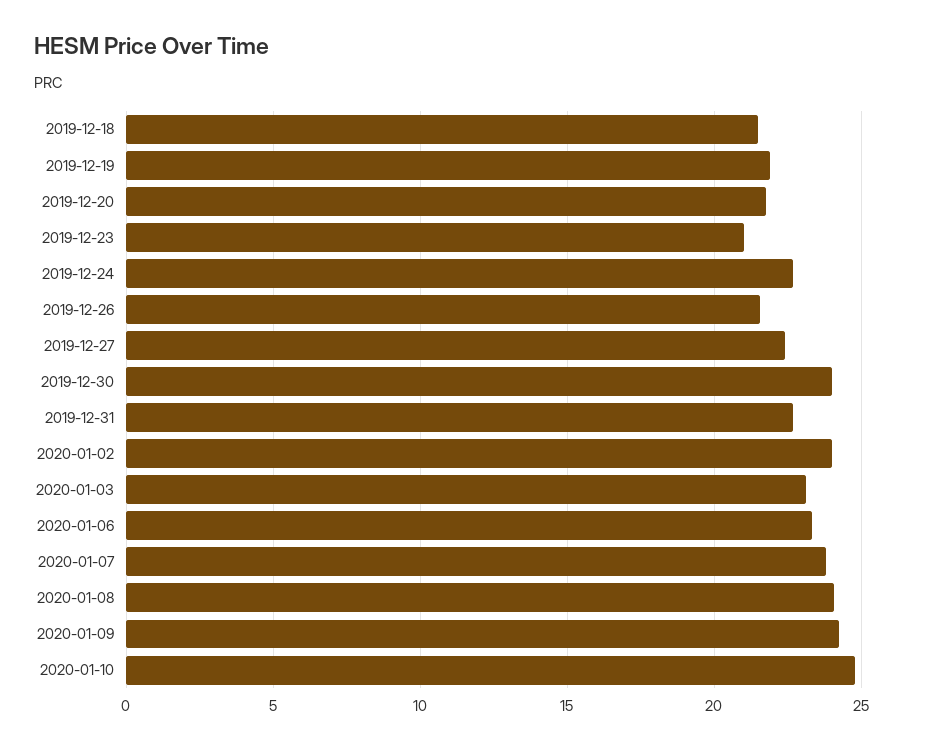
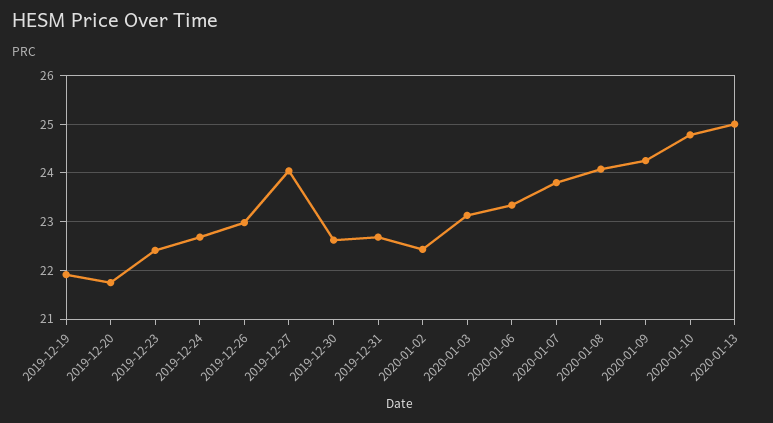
2019-12-18: 21.5 -> none
2019-12-23: 21 -> 22.4
2019-12-26: 21.5 -> 23
2019-12-27: 22.5 -> 24
2019-12-30: 24 -> 22.6
2020-01-02: 24 -> 22.4
2020-01-13: none -> 25

